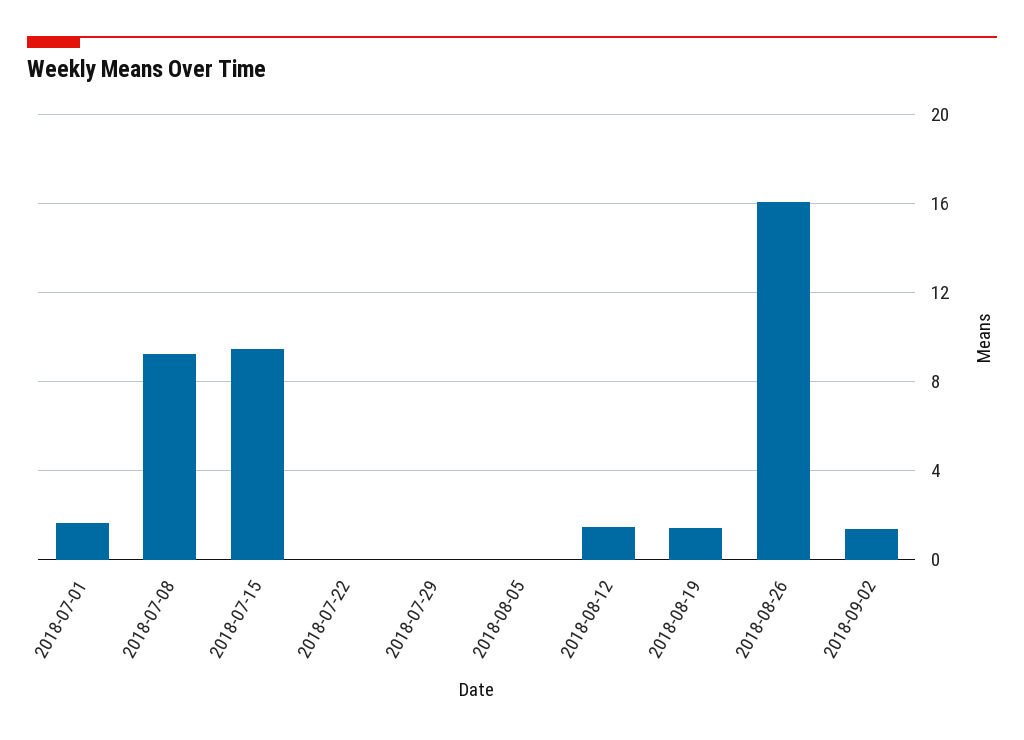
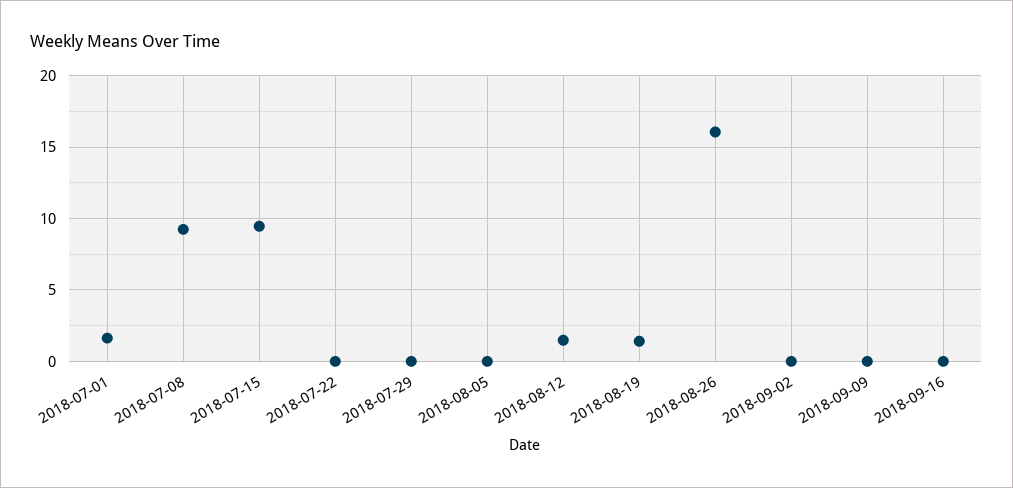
2018-09-02: 1.5 -> 0
2018-09-09: none -> 0
2018-09-16: none -> 0

